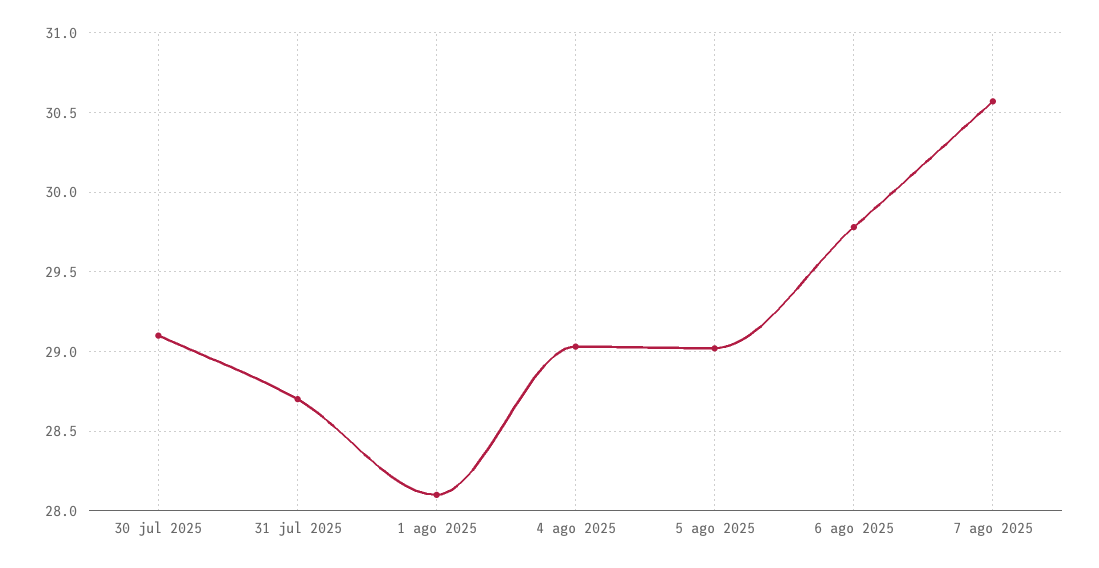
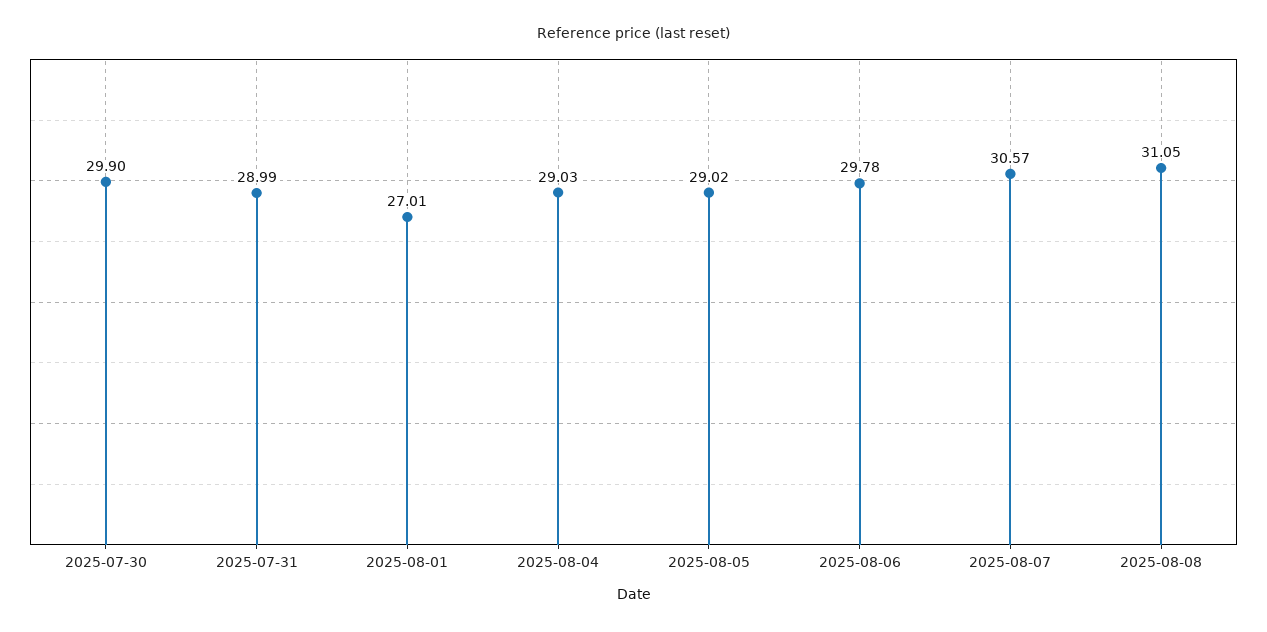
30 jul 2025: 29.1 -> 29.9
31 jul 2025: 28.7 -> 28.99
1 ago 2025: 28.1 -> 27.01
2025-08-08: none -> 31.05

